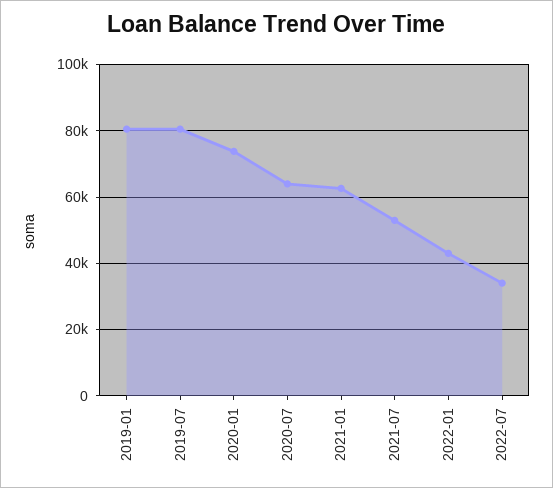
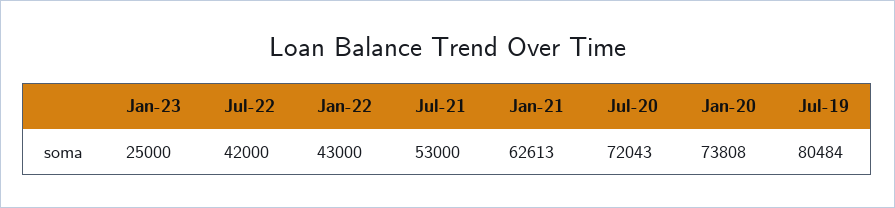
2019-01: 80000 -> none
2020-07: 64000 -> 72043
2022-07: 34000 -> 42000
Jan-23: none -> 25000

